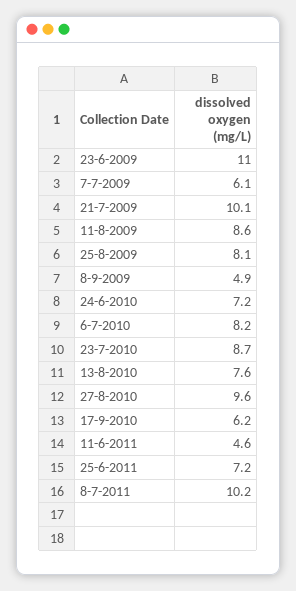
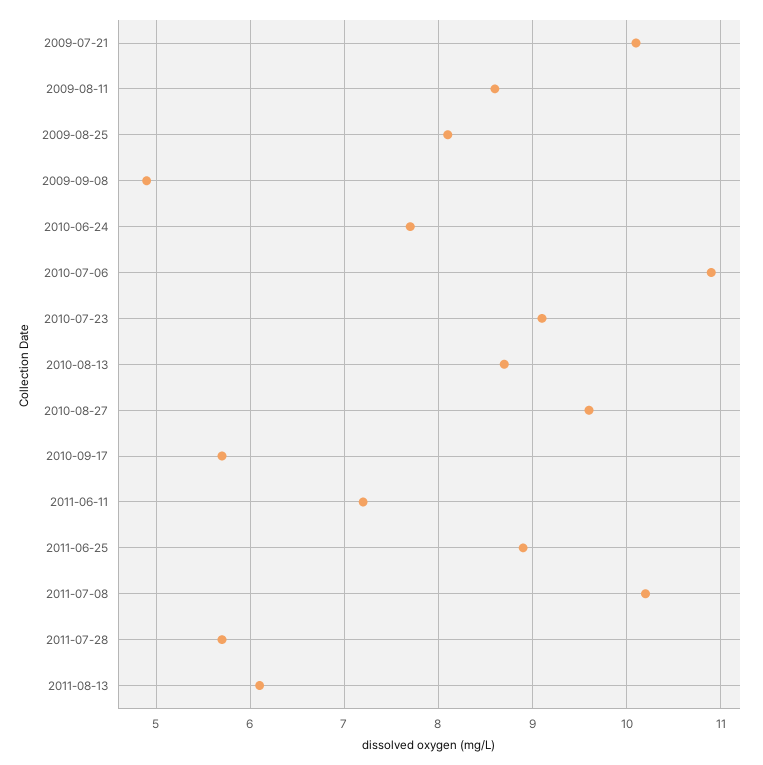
23-6-2009: 11 -> none
7-7-2009: 6.1 -> none
24-6-2010: 7.2 -> 7.7
6-7-2010: 8.2 -> 10.9
23-7-2010: 8.7 -> 9.1
13-8-2010: 7.6 -> 8.7
17-9-2010: 6.2 -> 5.7
11-6-2011: 4.6 -> 7.2
25-6-2011: 7.2 -> 8.9
2011-07-28: none -> 5.7
2011-08-13: none -> 6.1

